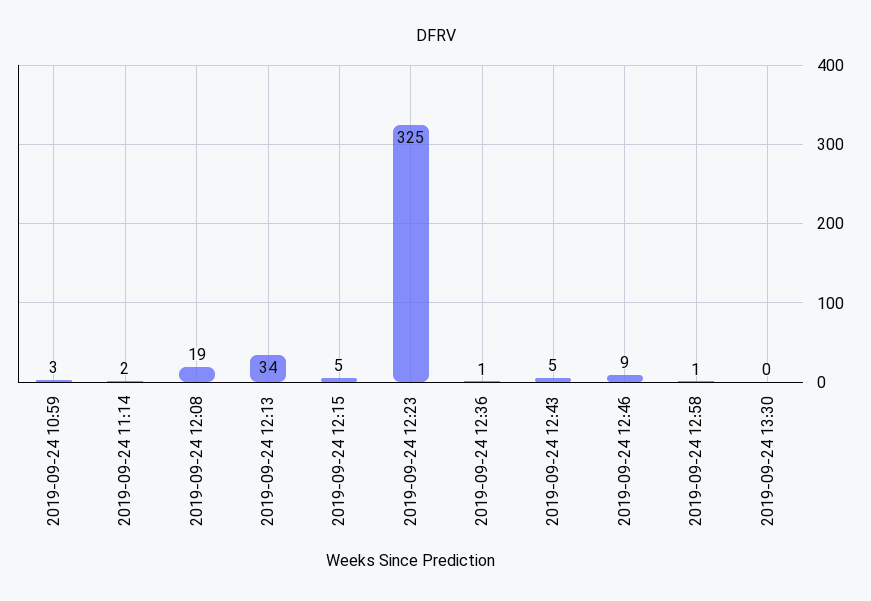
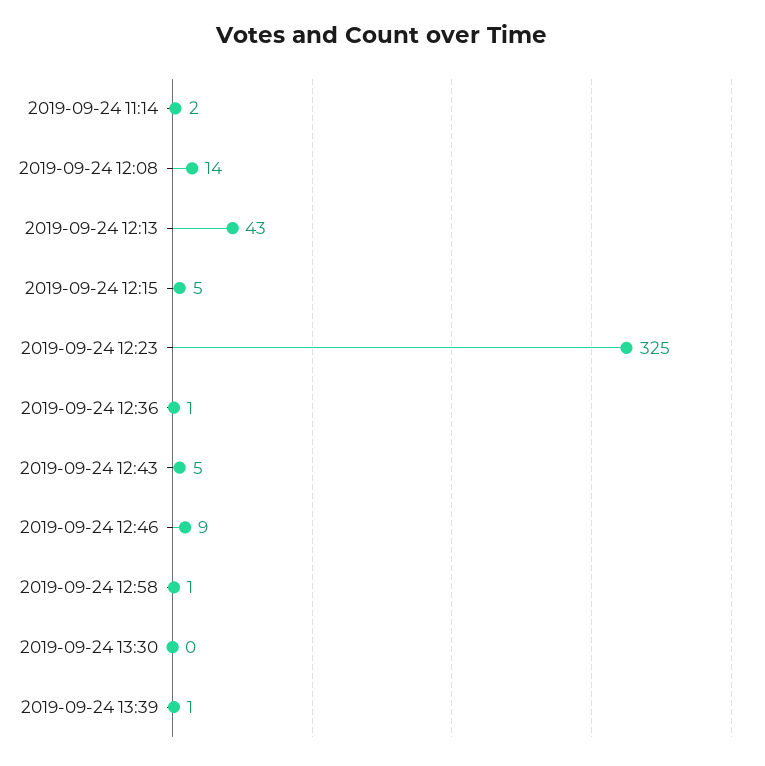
2019-09-24 10:59: 3 -> none
2019-09-24 12:08: 19 -> 14
2019-09-24 12:13: 34 -> 43
2019-09-24 13:39: none -> 1

